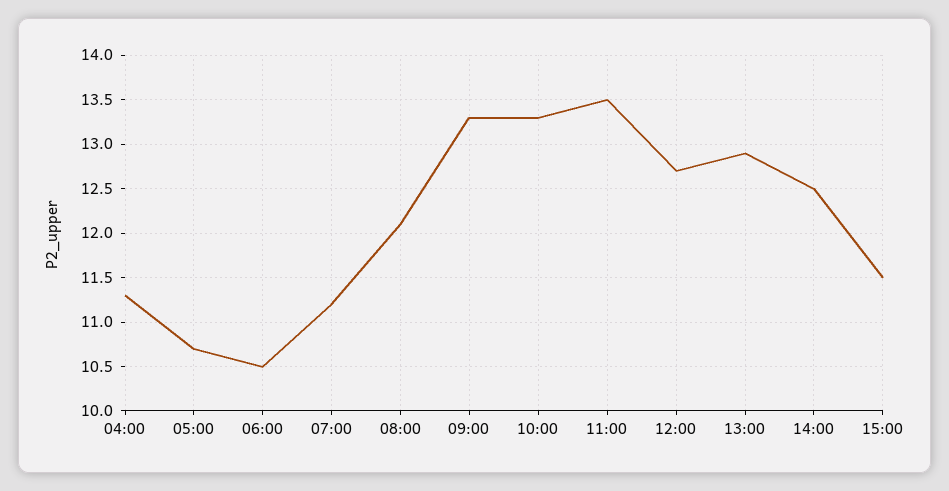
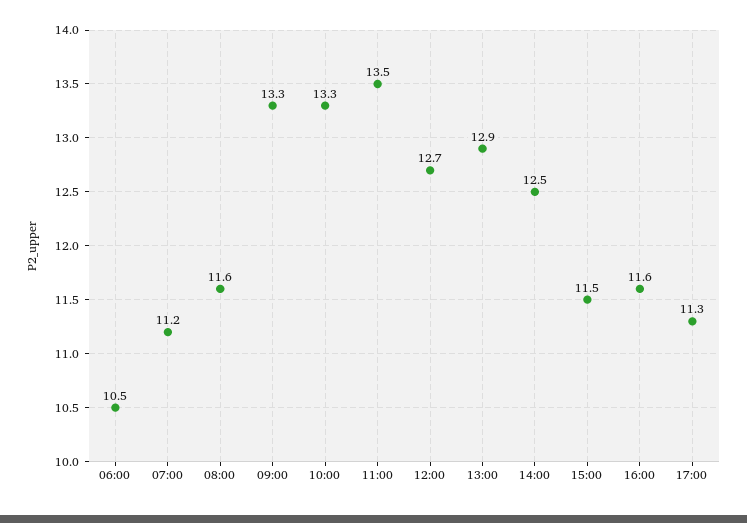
04:00: 11.3 -> none
05:00: 10.7 -> none
08:00: 12.1 -> 11.6
16:00: none -> 11.6
17:00: none -> 11.3

